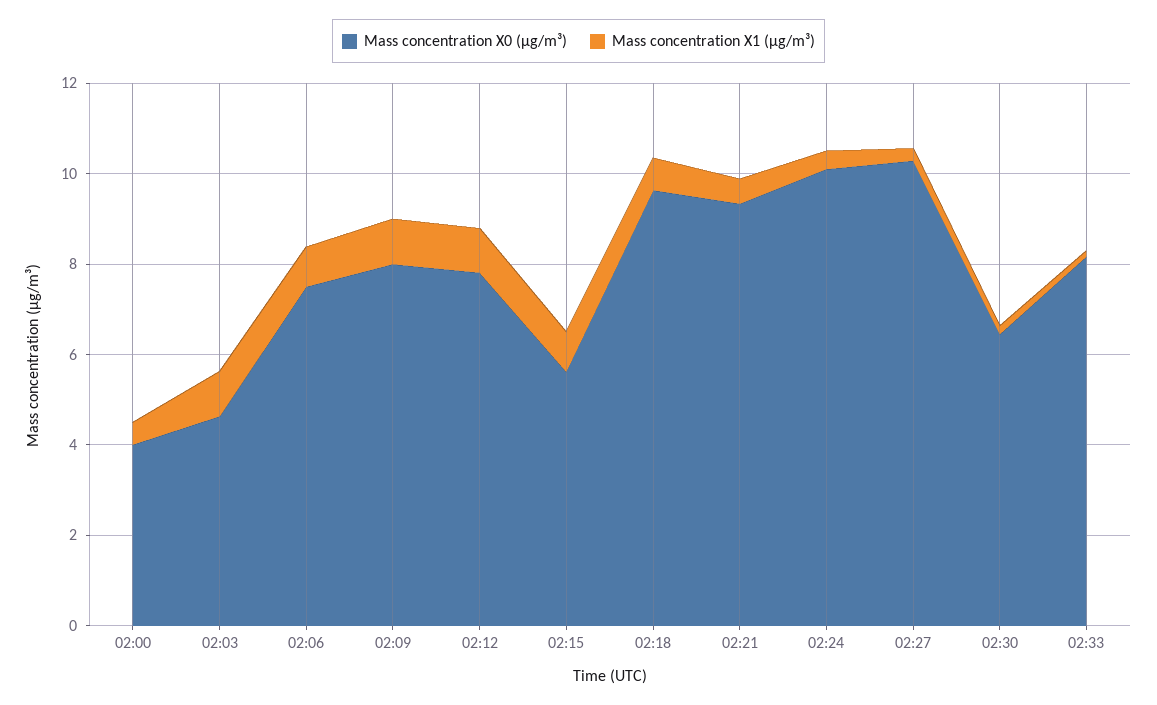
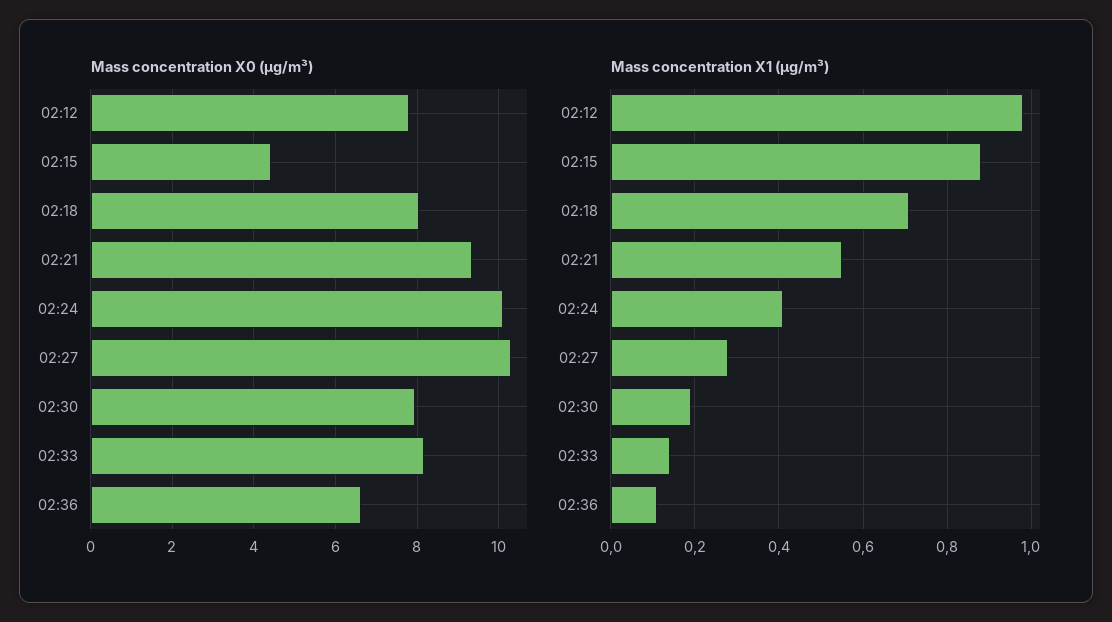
Mass concentration X0 (μg/m³), 02:00: 4 -> none
Mass concentration X1 (μg/m³), 02:00: 0.5 -> none
Mass concentration X0 (μg/m³), 02:03: 4.5 -> none
Mass concentration X1 (μg/m³), 02:03: 1 -> none
Mass concentration X0 (μg/m³), 02:06: 7.5 -> none
Mass concentration X1 (μg/m³), 02:06: 1 -> none
Mass concentration X0 (μg/m³), 02:09: 8 -> none
Mass concentration X1 (μg/m³), 02:09: 1 -> none
Mass concentration X0 (μg/m³), 02:15: 5.5 -> 4.4
Mass concentration X0 (μg/m³), 02:18: 9.5 -> 8
Mass concentration X0 (μg/m³), 02:30: 6.5 -> 8
Mass concentration X0 (μg/m³), 02:36: none -> 6.6
Mass concentration X1 (μg/m³), 02:36: none -> 0.1

